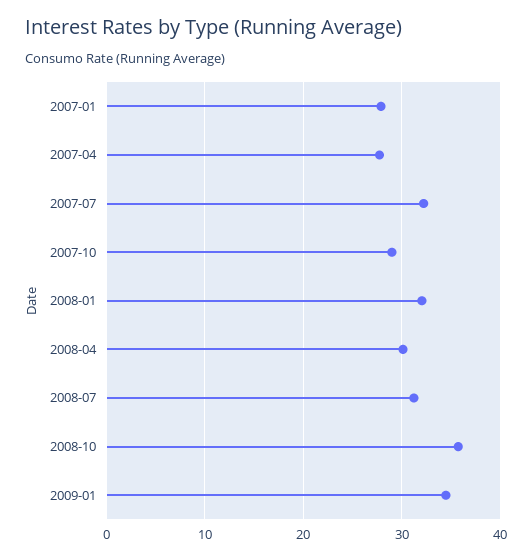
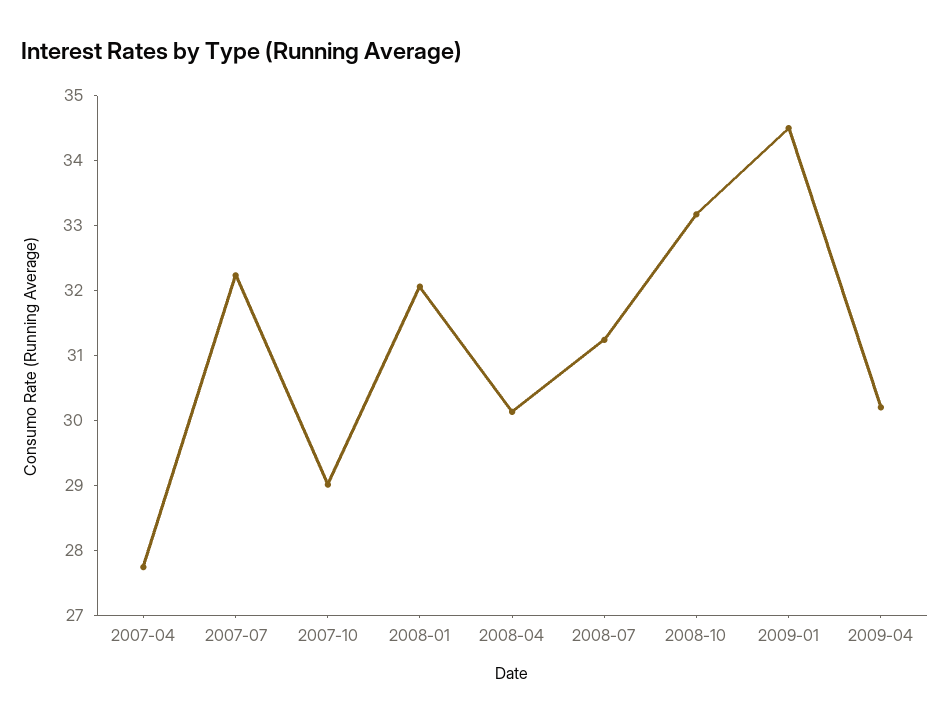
2007-01: 28 -> none
2008-10: 36 -> 33.2
2009-04: none -> 30.2

